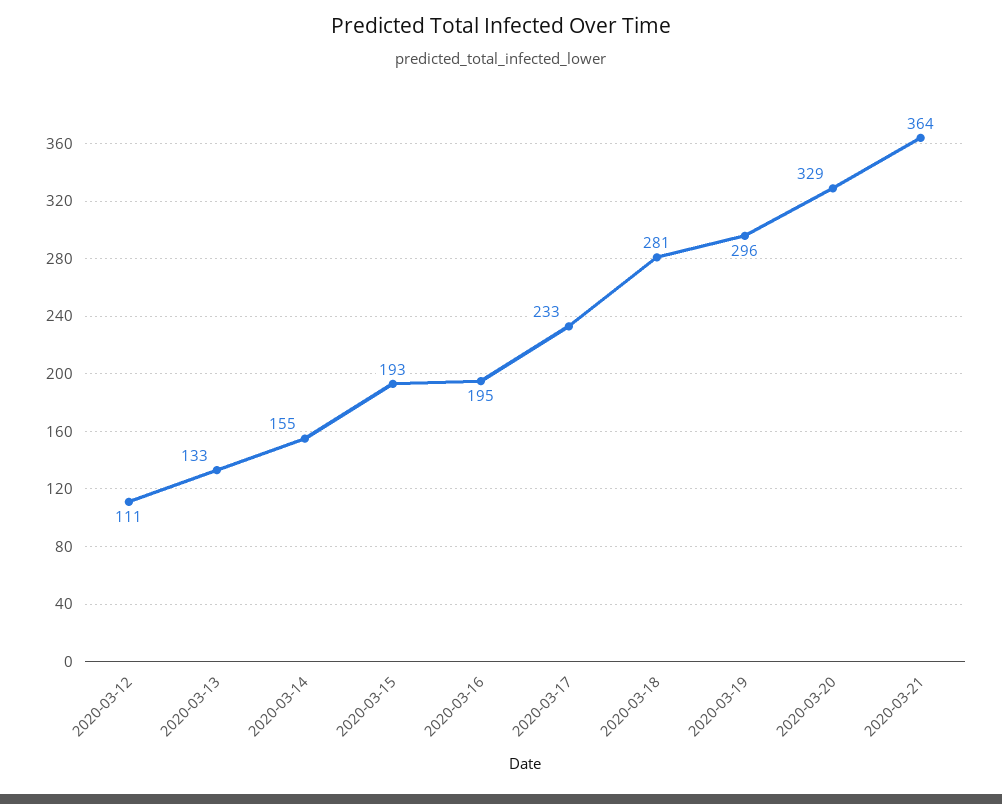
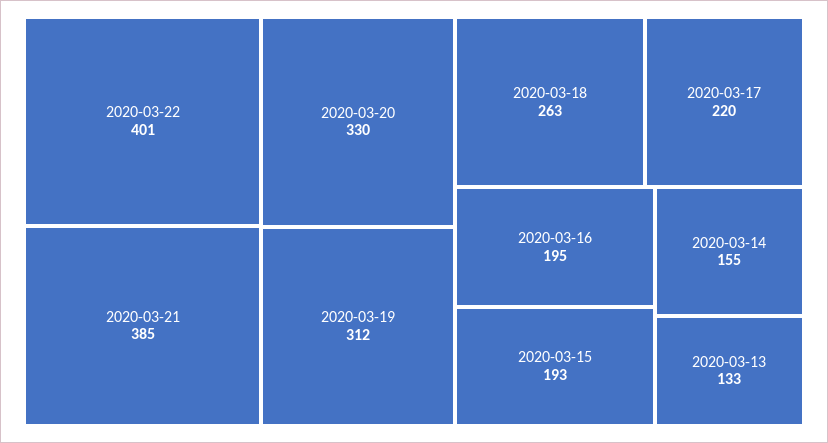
2020-03-12: 111 -> none
2020-03-17: 233 -> 220
2020-03-18: 281 -> 263
2020-03-19: 296 -> 312
2020-03-20: 329 -> 330
2020-03-21: 364 -> 385
2020-03-22: none -> 401

